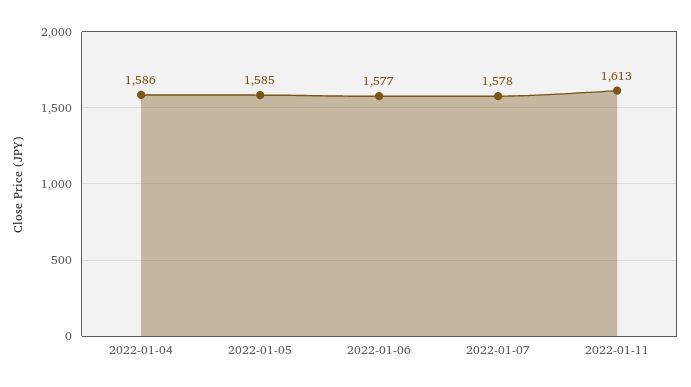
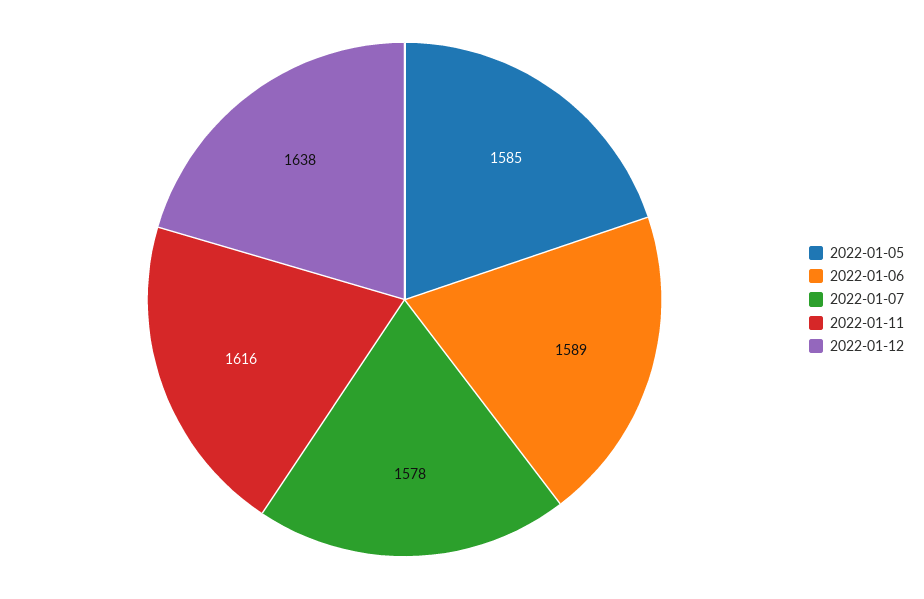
2022-01-04: 1586 -> none
2022-01-06: 1577 -> 1589
2022-01-11: 1613 -> 1616
2022-01-12: none -> 1638

